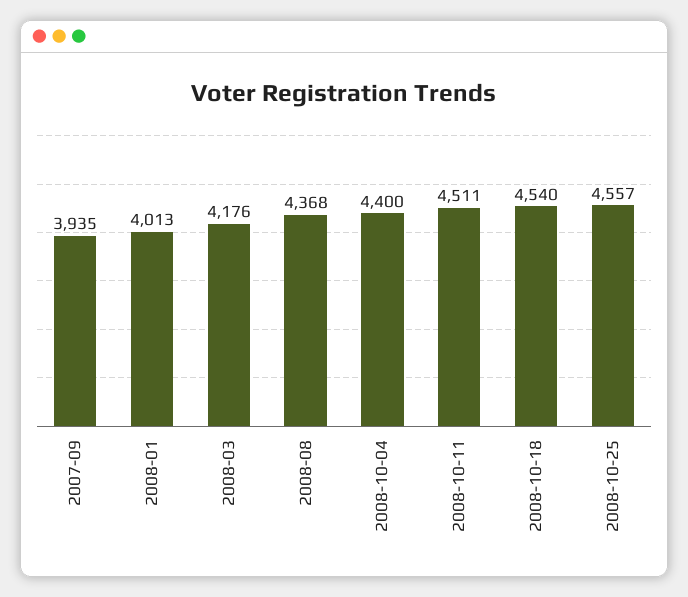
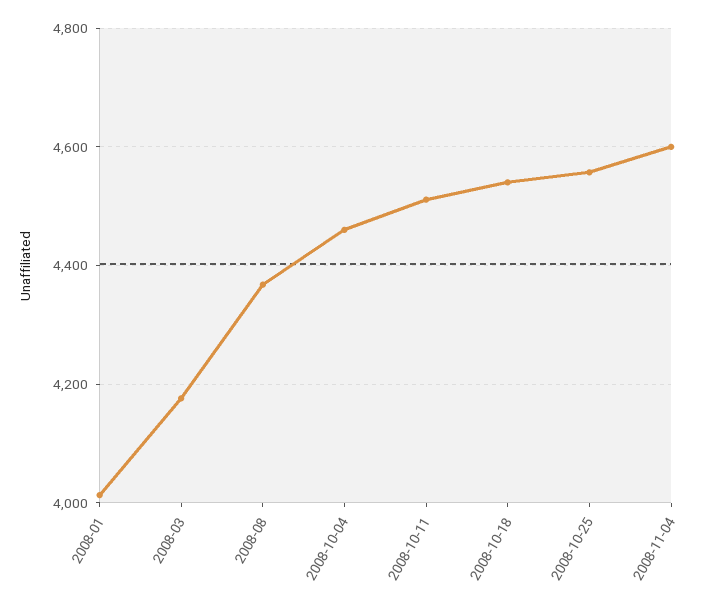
2007-09: 3935 -> none
2008-10-04: 4400 -> 4460
2008-11-04: none -> 4600

